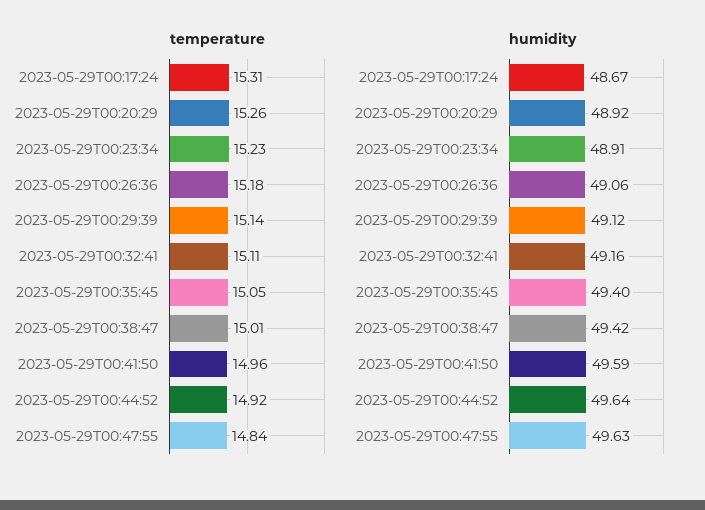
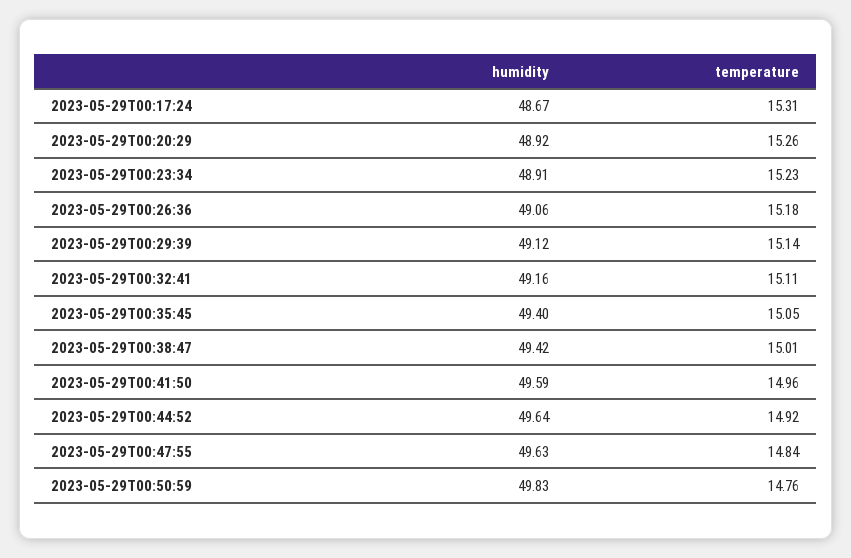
humidity, 2023-05-29T00:50:59: none -> 49.83
temperature, 2023-05-29T00:50:59: none -> 14.76

